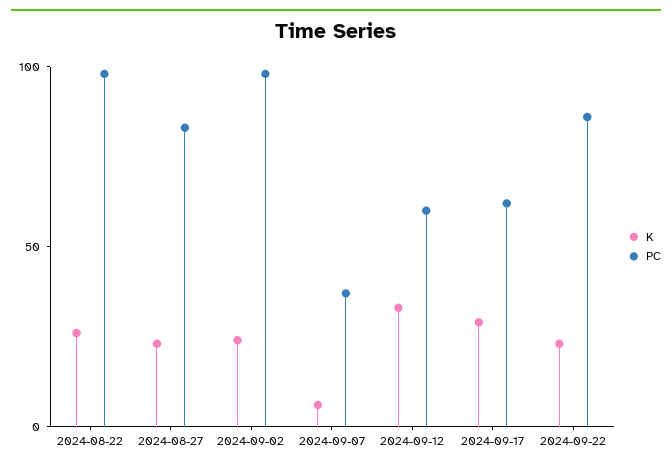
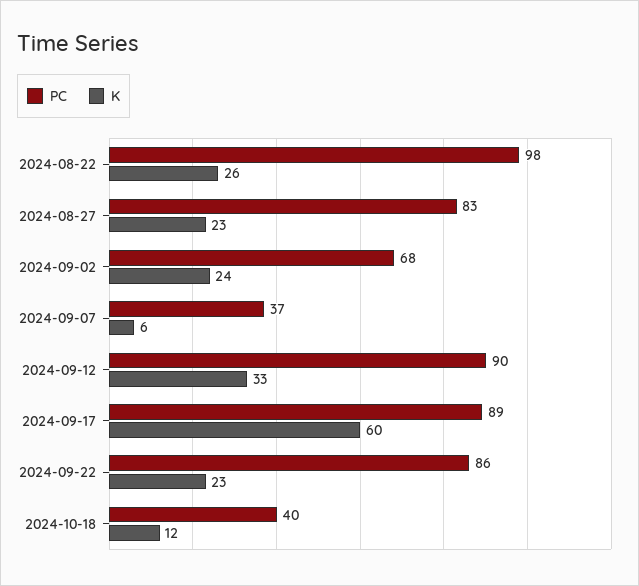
PC, 2024-09-02: 100 -> 68
PC, 2024-09-12: 60 -> 90
K, 2024-09-17: 30 -> 60
PC, 2024-09-17: 60 -> 89
PC, 2024-10-18: none -> 40
K, 2024-10-18: none -> 12

